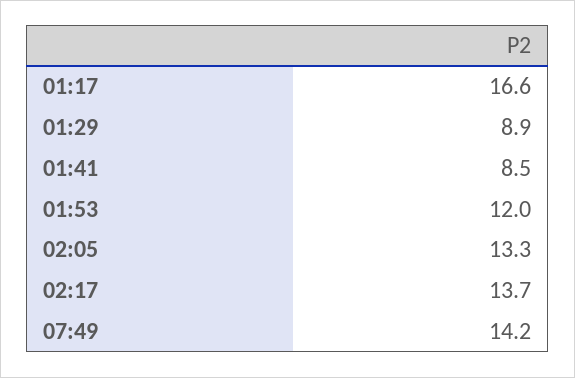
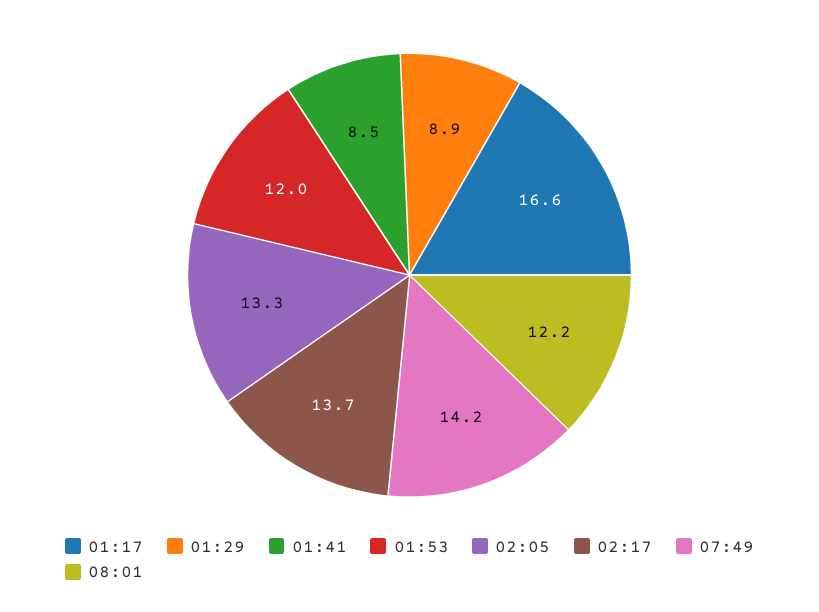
08:01: none -> 12.2

